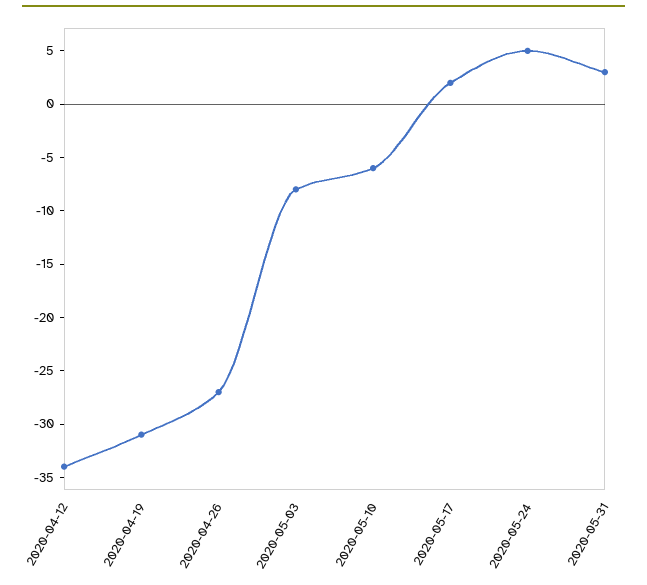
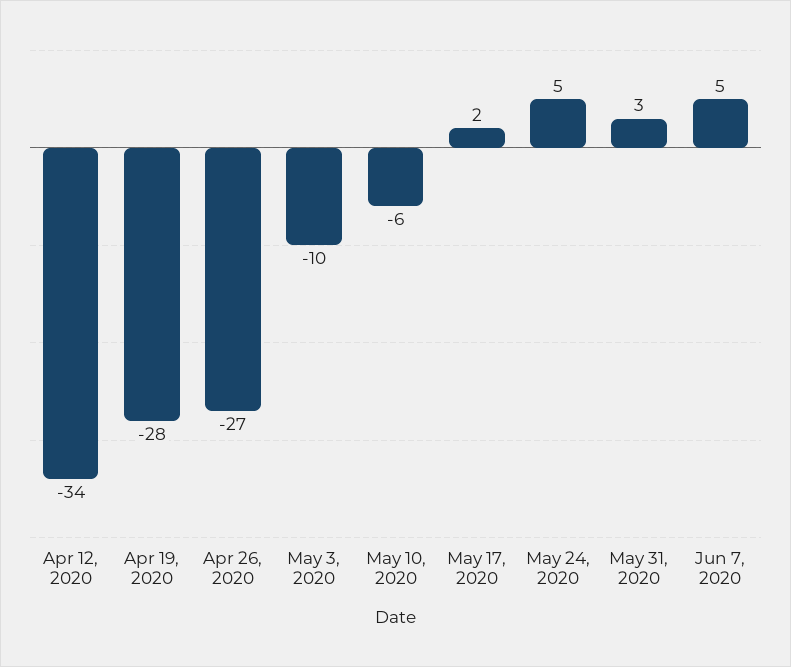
2020-04-19: -31 -> -28
2020-05-03: -8 -> -10
Jun 7, 2020: none -> 5

